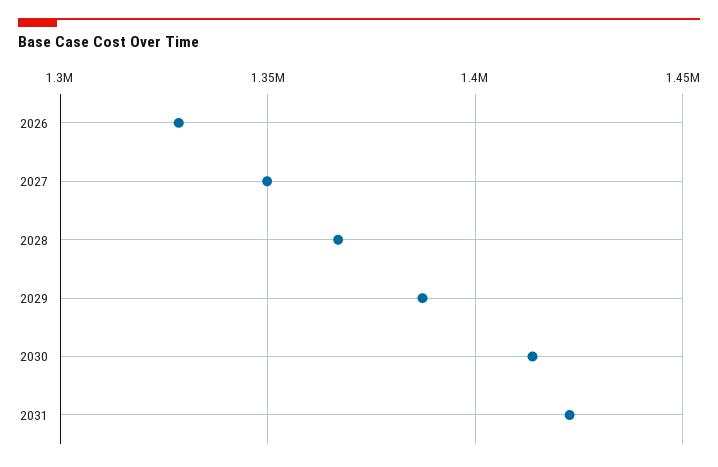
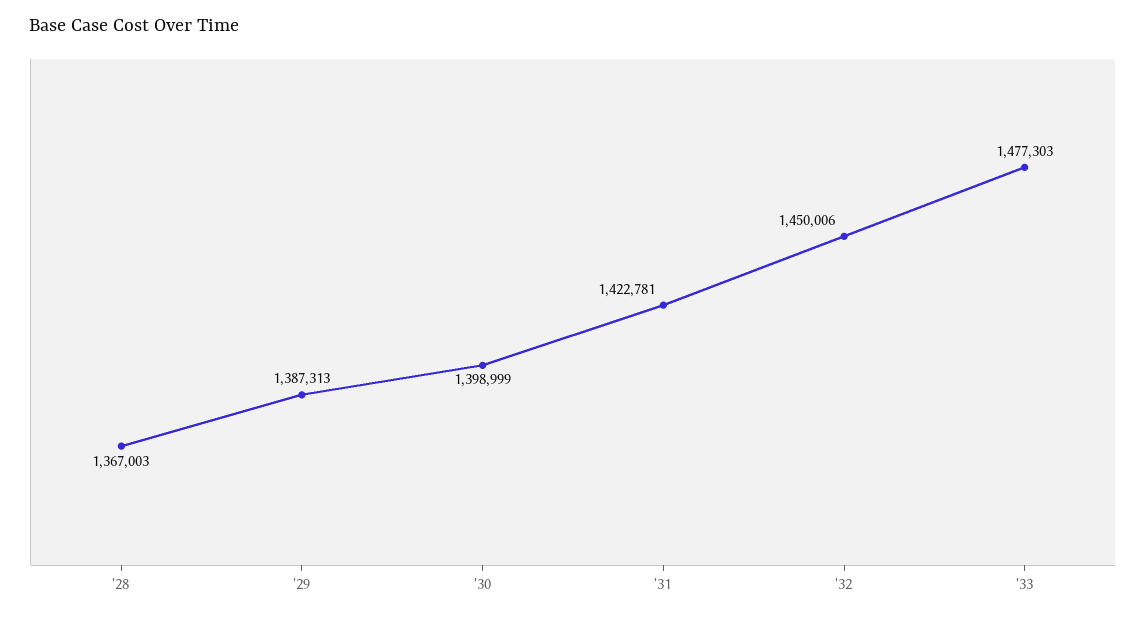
2026: 1330000 -> none
2027: 1350000 -> none
2030: 1415000 -> 1398999
'32: none -> 1450006
'33: none -> 1477303

